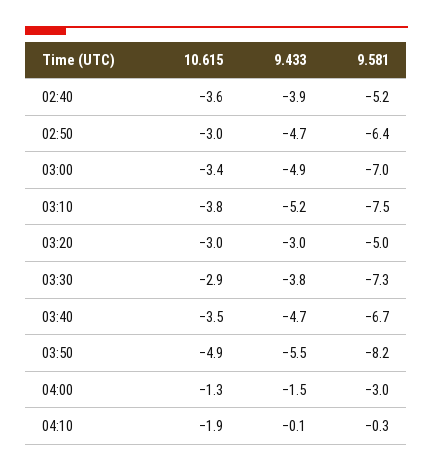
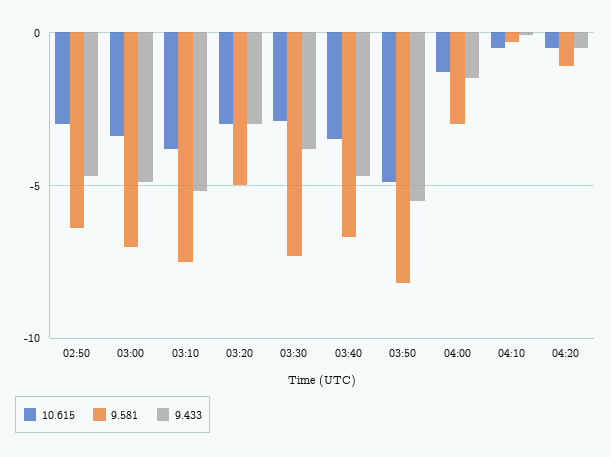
10.615, 02:40: -3.6 -> none
9.433, 02:40: -3.9 -> none
9.581, 02:40: -5.2 -> none
10.615, 04:10: -1.9 -> -0.5
10.615, 04:20: none -> -0.5
9.581, 04:20: none -> -1
9.433, 04:20: none -> -0.5

